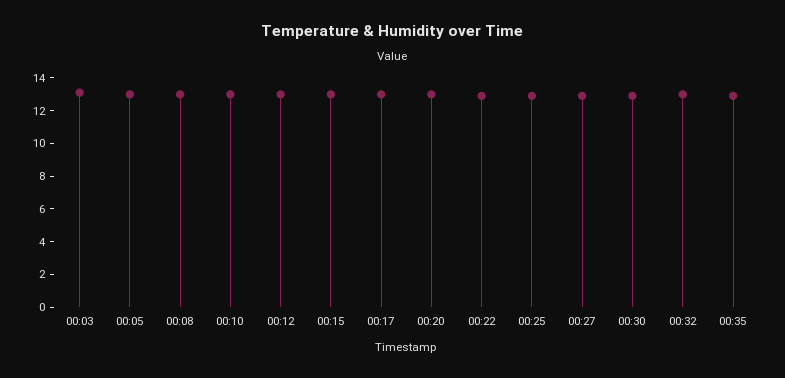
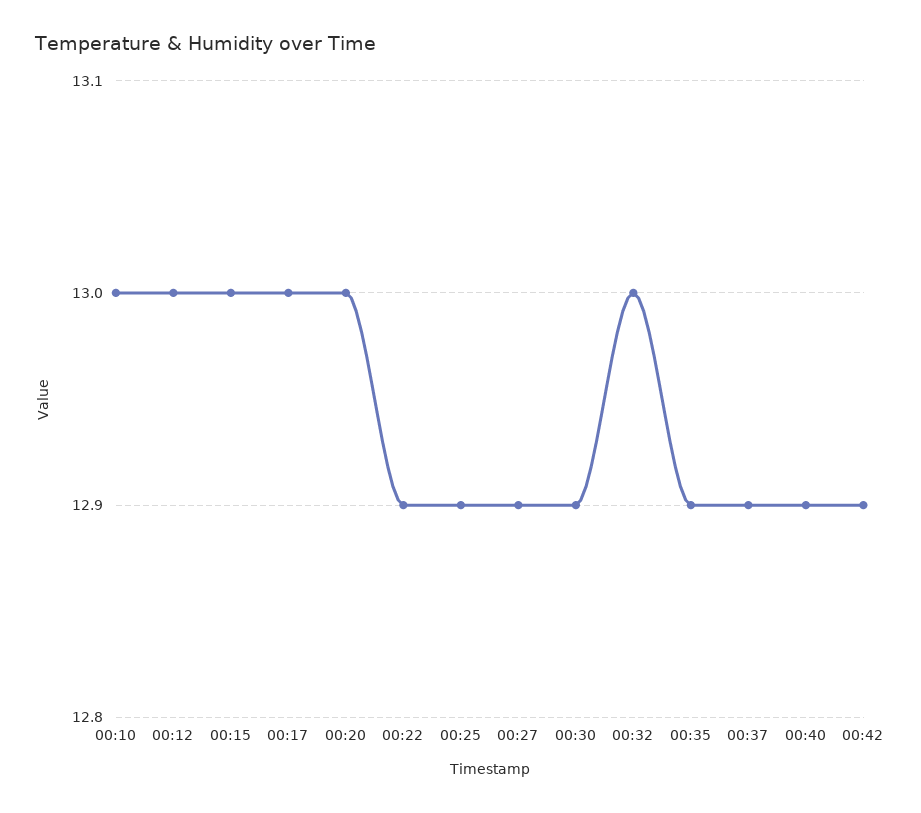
00:03: 13 -> none
00:05: 13 -> none
00:08: 13 -> none
00:37: none -> 12.9
00:40: none -> 12.9
00:42: none -> 12.9

